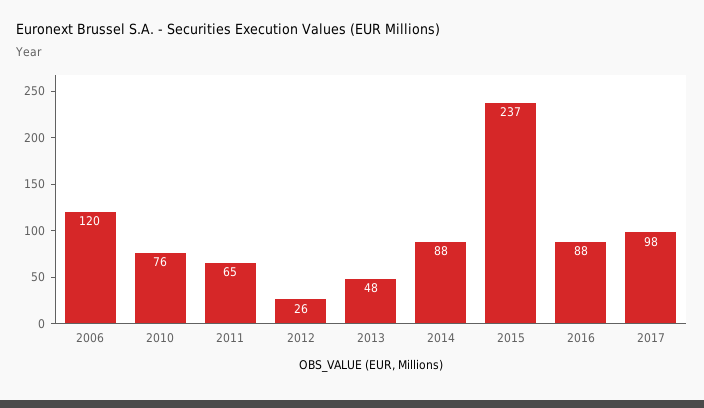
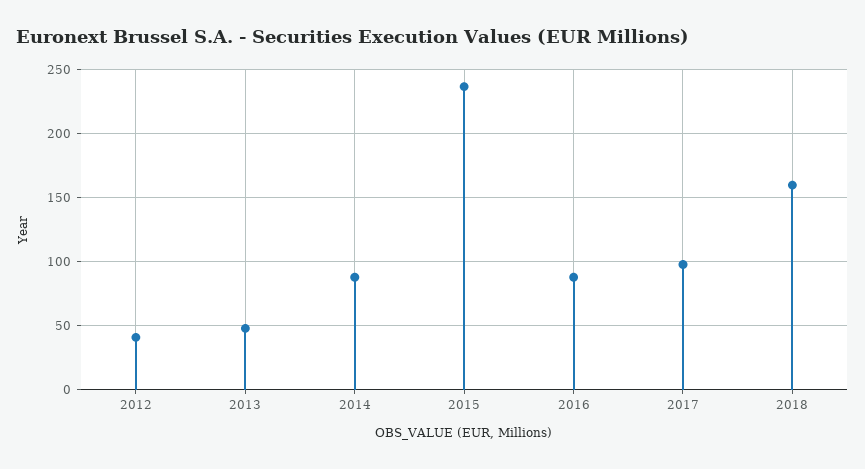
2006: 120 -> none
2010: 76 -> none
2011: 65 -> none
2012: 26 -> 40
2018: none -> 160

